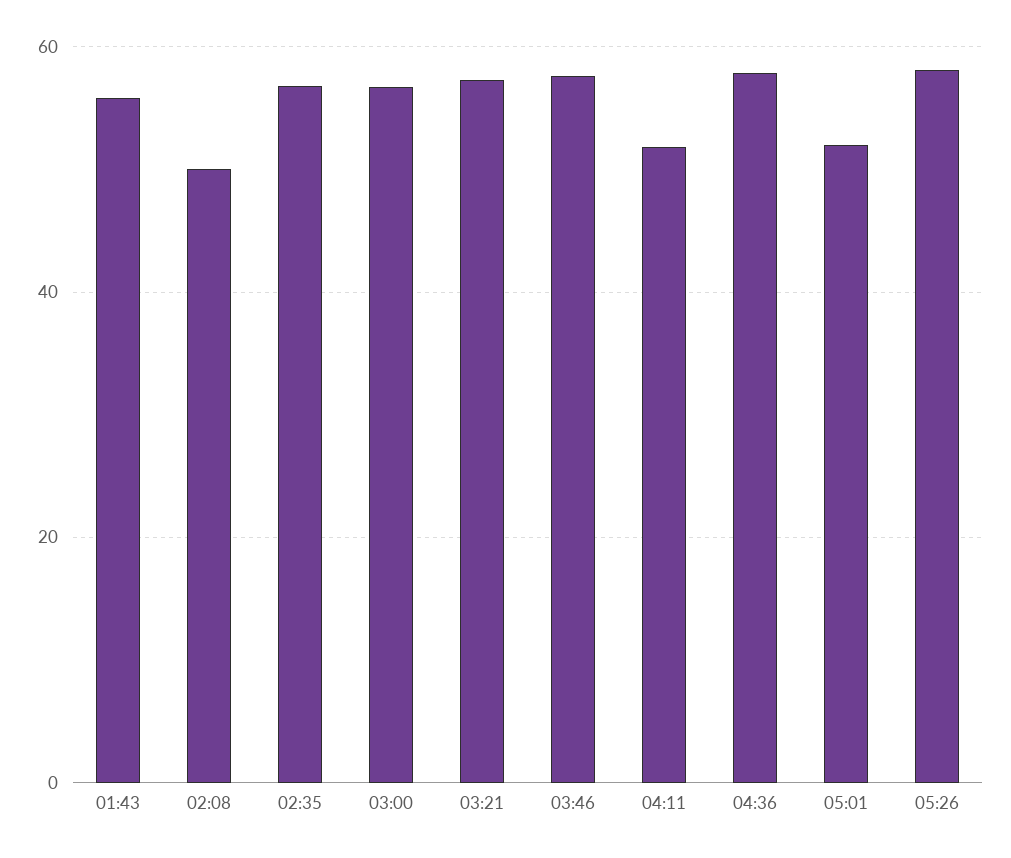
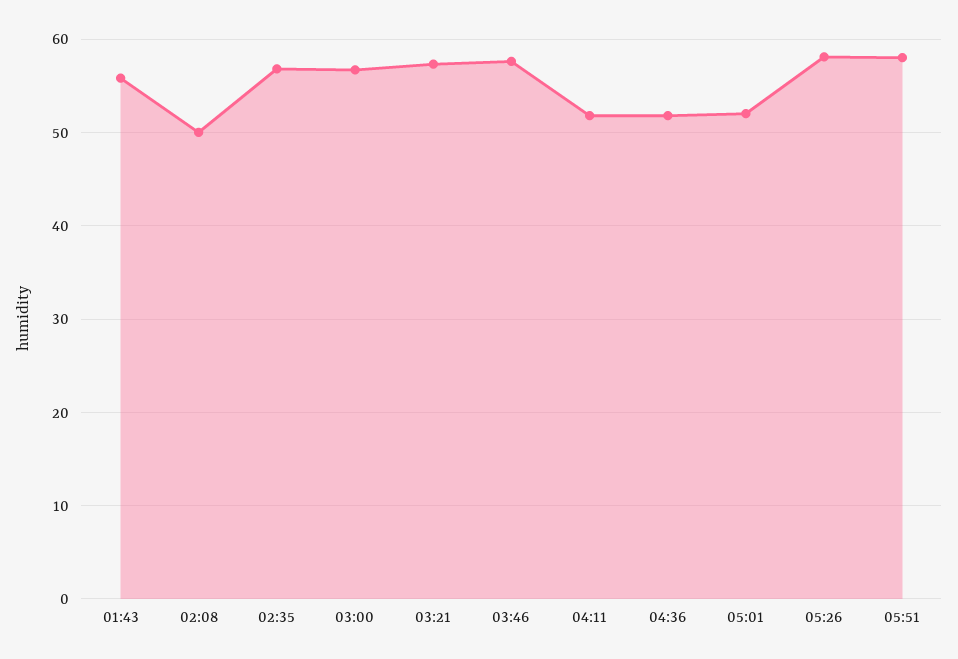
04:36: 58 -> 52
05:51: none -> 58

